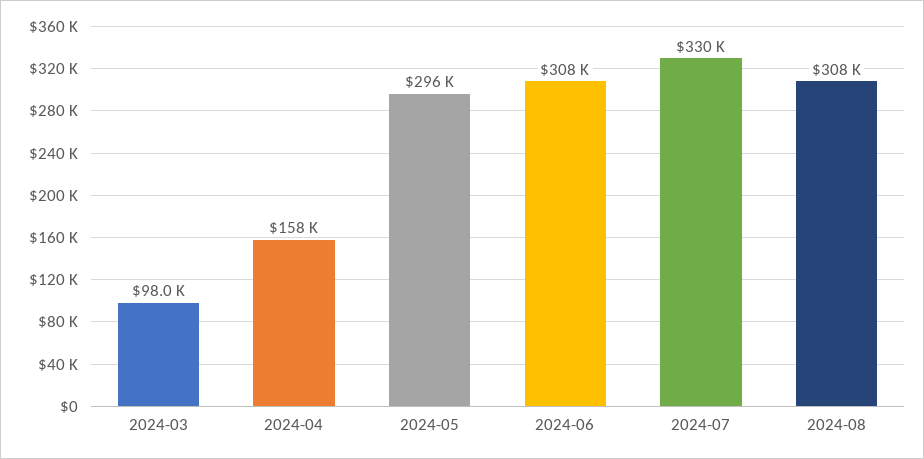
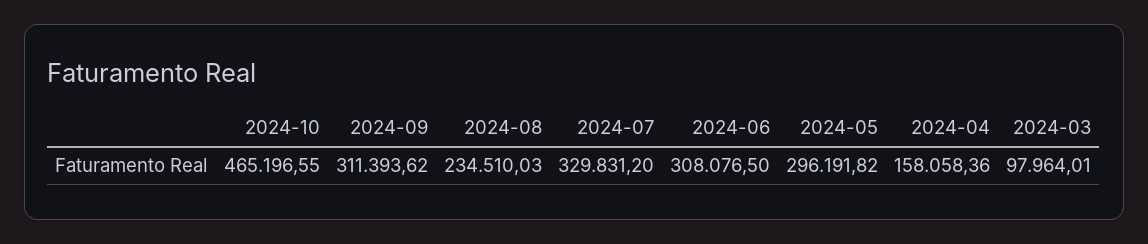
2024-08: 308000 -> 234510.03
2024-10: none -> 465196.55
2024-09: none -> 311393.62

